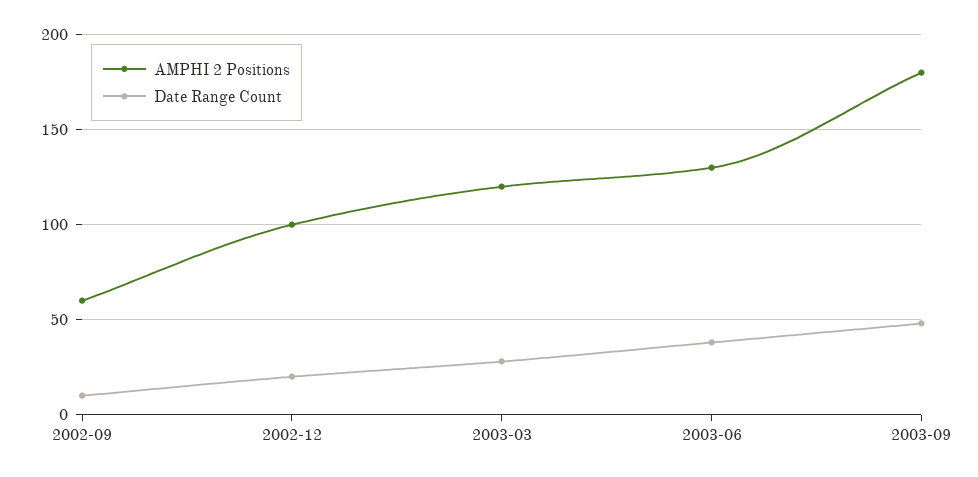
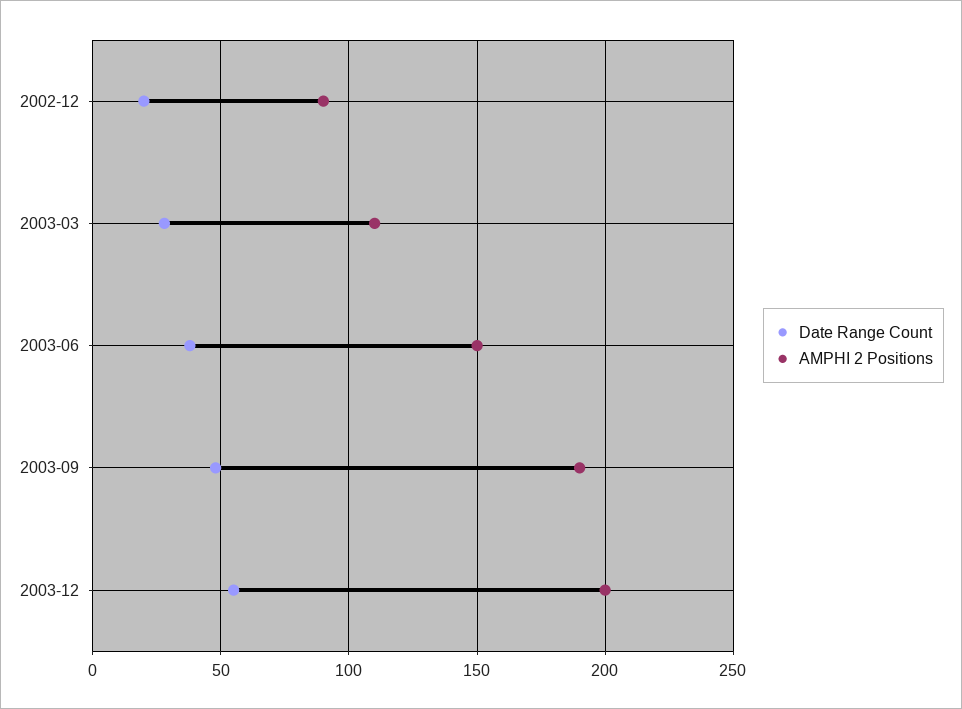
AMPHI 2 Positions, 2002-09: 60 -> none
Date Range Count, 2002-09: 10 -> none
AMPHI 2 Positions, 2002-12: 100 -> 90
AMPHI 2 Positions, 2003-03: 120 -> 110
AMPHI 2 Positions, 2003-06: 130 -> 150
AMPHI 2 Positions, 2003-09: 180 -> 190
Date Range Count, 2003-12: none -> 55
AMPHI 2 Positions, 2003-12: none -> 200

